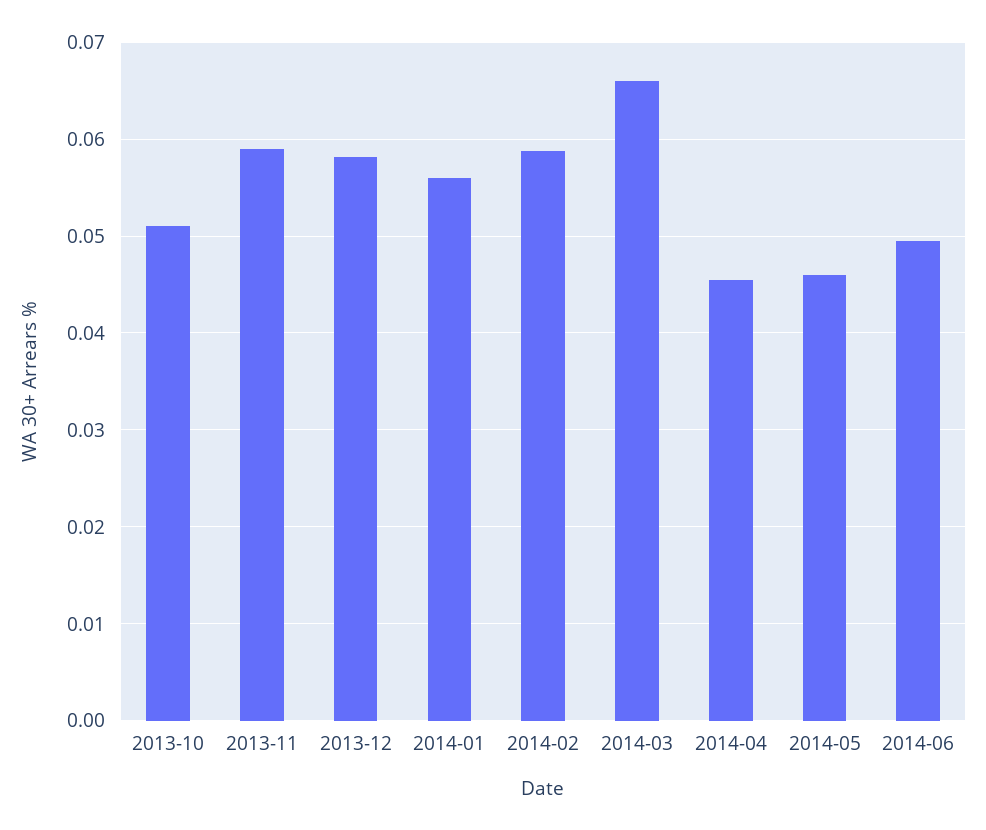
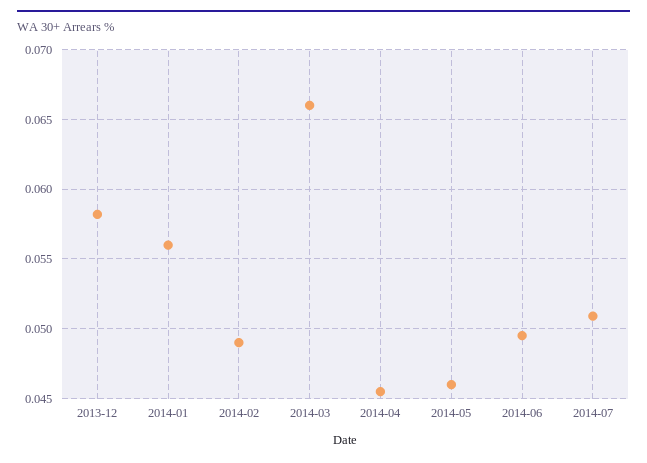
2013-10: 0.051 -> none
2013-11: 0.059 -> none
2014-02: 0.059 -> 0.049
2014-07: none -> 0.051

